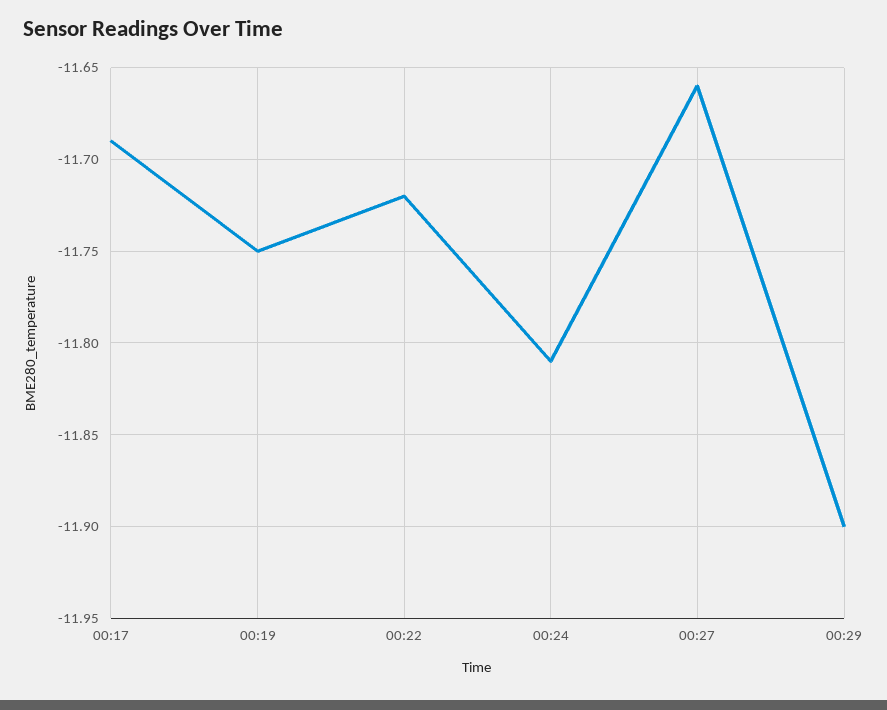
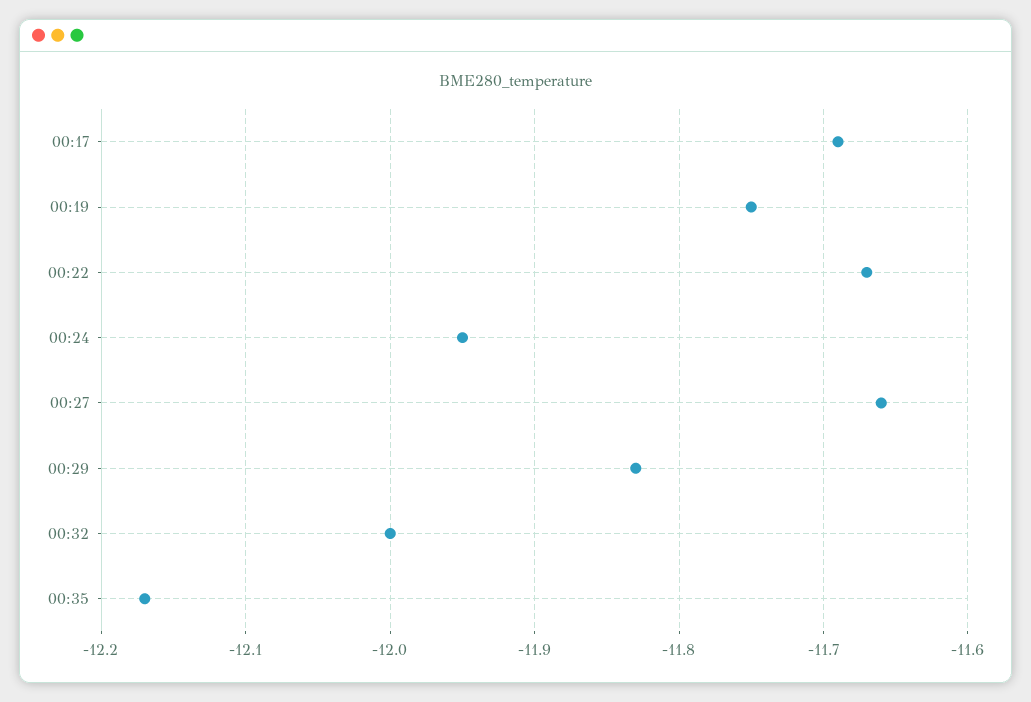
00:22: -11.72 -> -11.67
00:24: -11.81 -> -11.95
00:29: -11.9 -> -11.83
00:32: none -> -12
00:35: none -> -12.17

